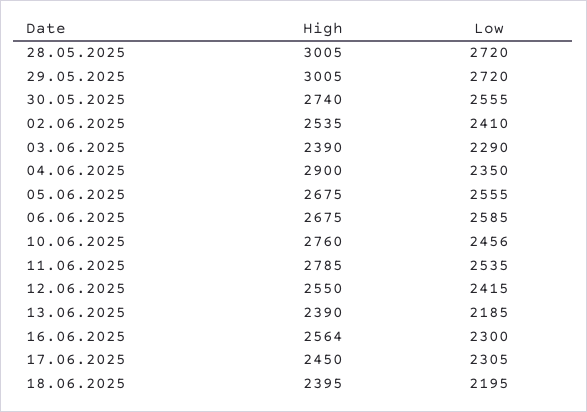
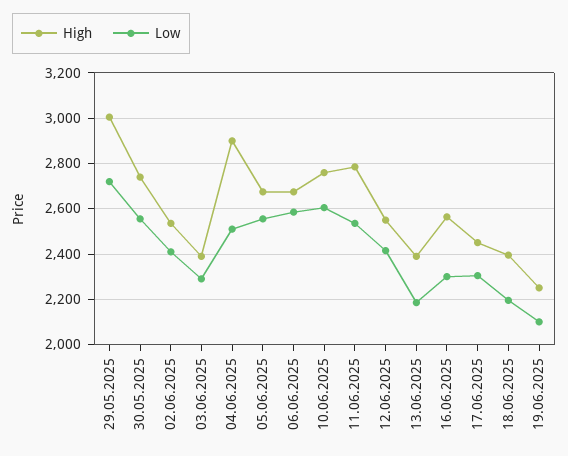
High, 28.05.2025: 3005 -> none
Low, 28.05.2025: 2720 -> none
Low, 04.06.2025: 2350 -> 2500
Low, 10.06.2025: 2456 -> 2600
High, 19.06.2025: none -> 2250
Low, 19.06.2025: none -> 2100

